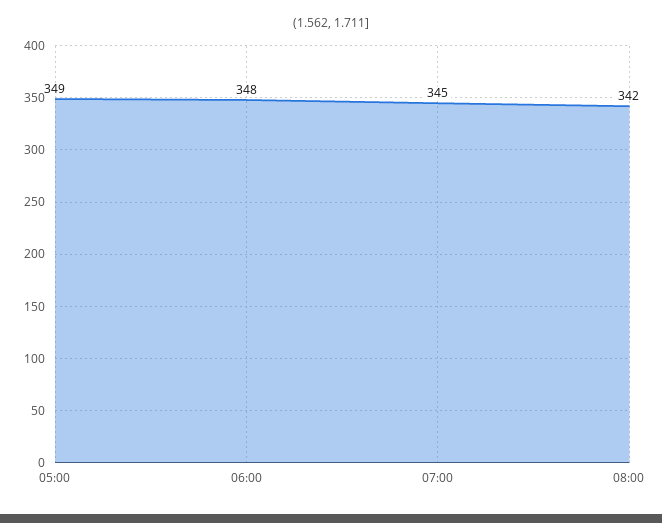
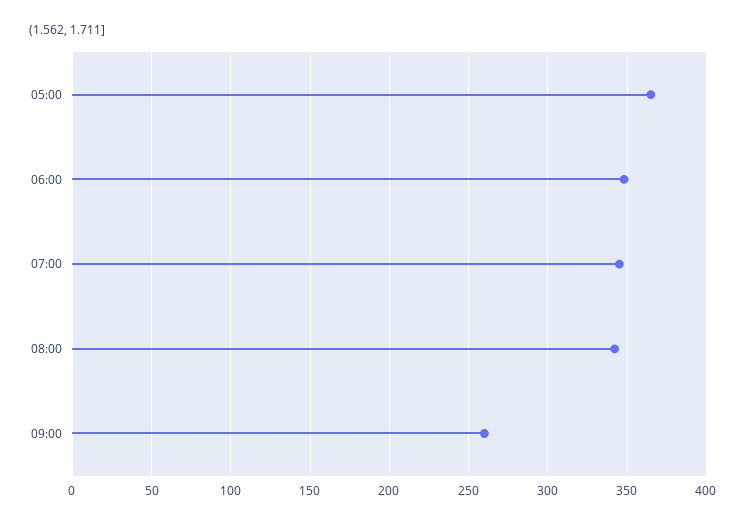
05:00: 349 -> 365
09:00: none -> 260

